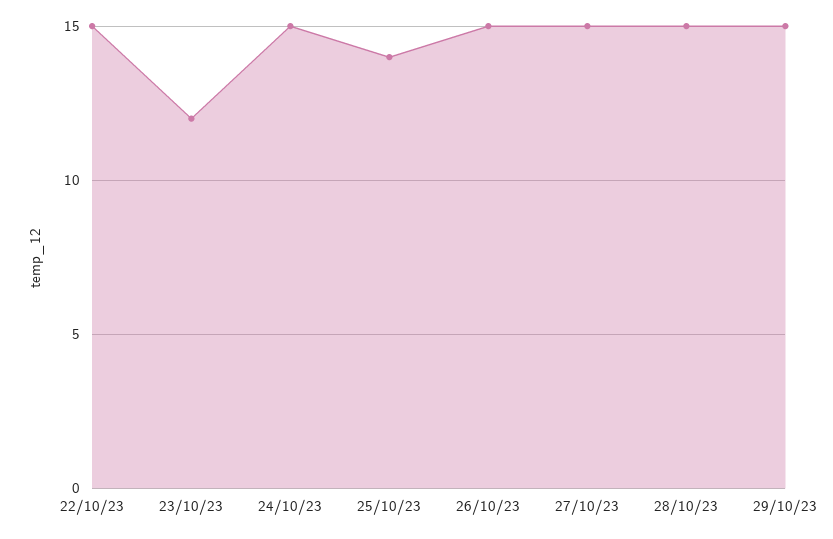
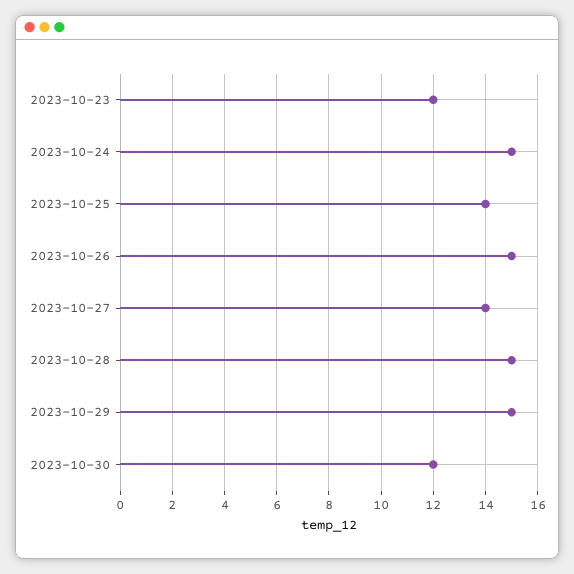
22/10/23: 15 -> none
27/10/23: 15 -> 14
2023-10-30: none -> 12

